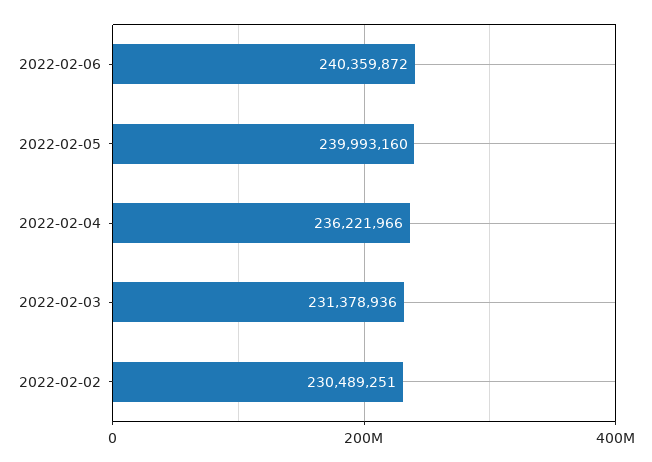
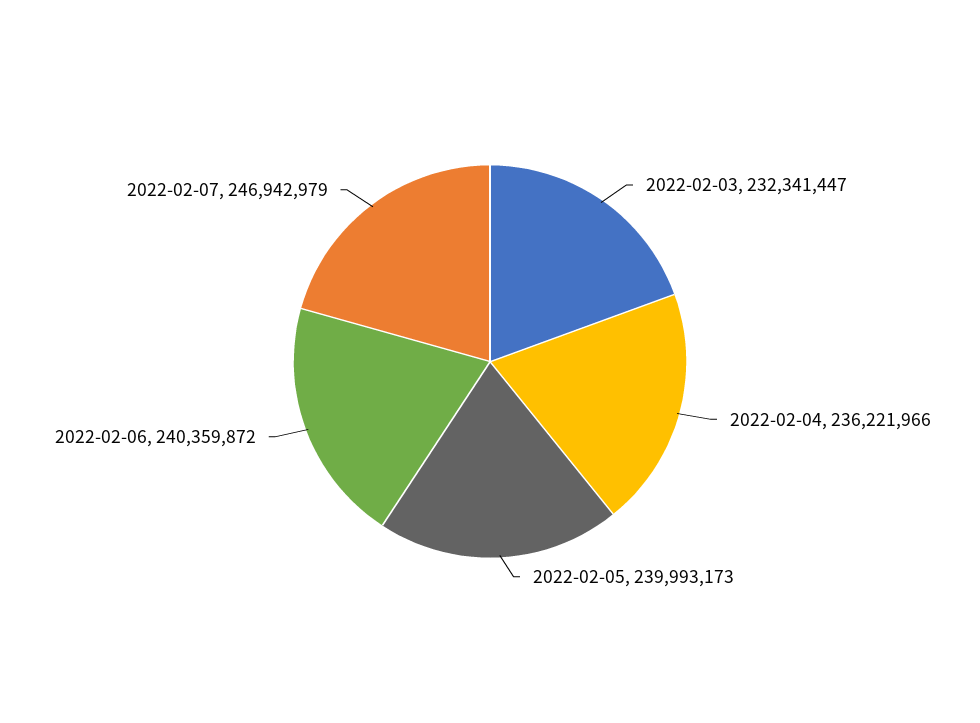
2022-02-05: 239993160 -> 239993173
2022-02-03: 231378936 -> 232341447
2022-02-02: 230489251 -> none
2022-02-07: none -> 246942979

